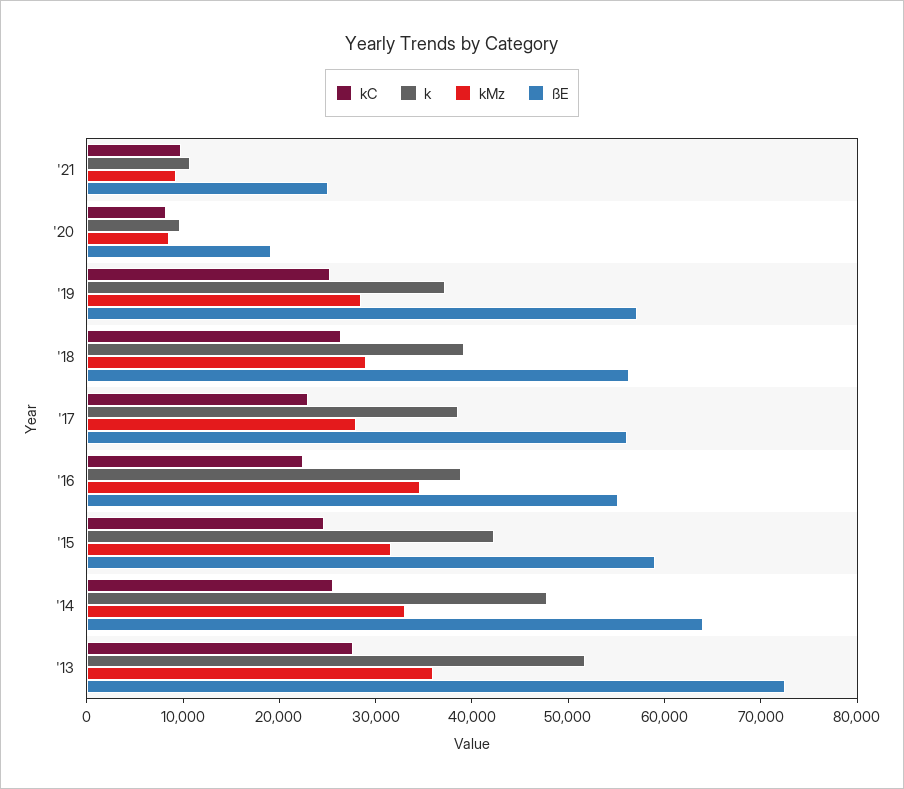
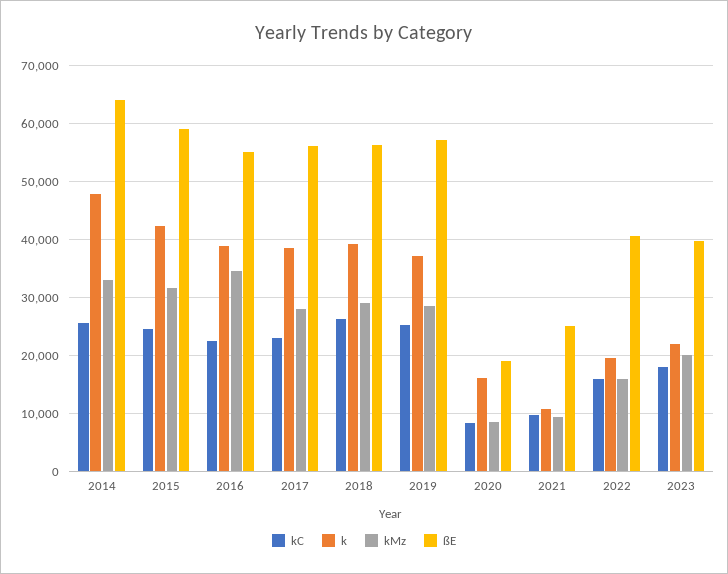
k, '20: 10000 -> 16000
kC, '13: 28000 -> none
k, '13: 52000 -> none
kMz, '13: 36000 -> none
ßE, '13: 72000 -> none
kC, 2022: none -> 16000
k, 2022: none -> 20000
kMz, 2022: none -> 16000
ßE, 2022: none -> 40000
kC, 2023: none -> 18000
k, 2023: none -> 22000
kMz, 2023: none -> 20000
ßE, 2023: none -> 40000

